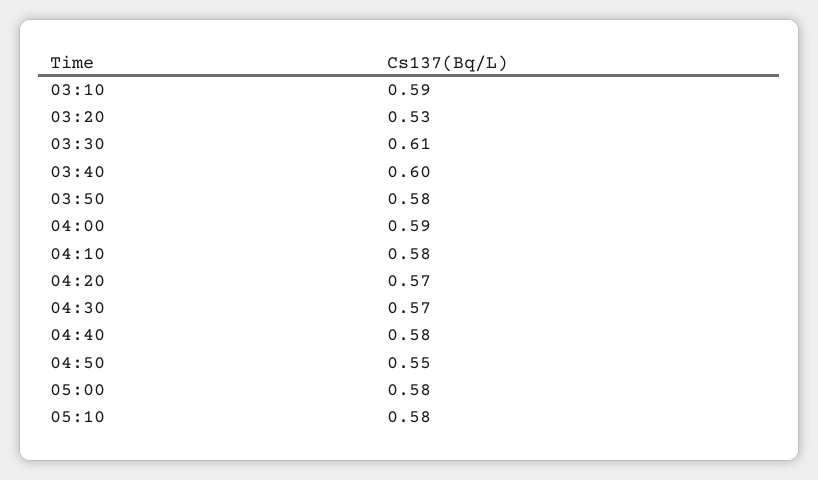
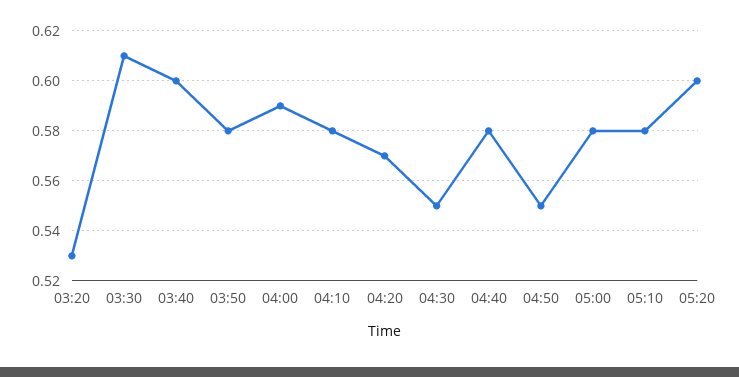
03:10: 0.59 -> none
04:30: 0.57 -> 0.55
05:20: none -> 0.6

